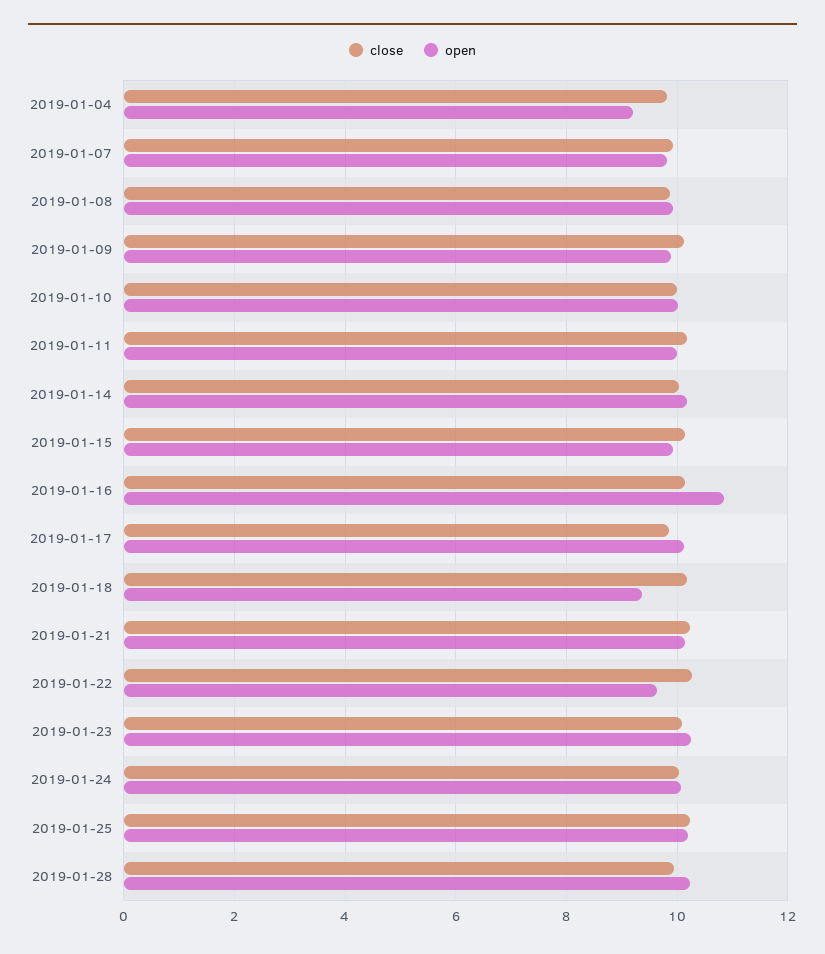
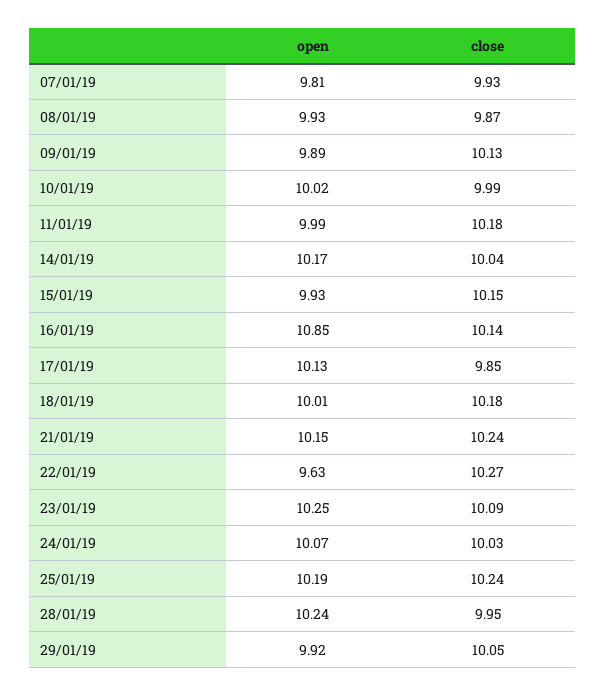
close, 2019-01-04: 9.8 -> none
open, 2019-01-04: 9.2 -> none
open, 2019-01-18: 9.4 -> 10.01
open, 29/01/19: none -> 9.92
close, 29/01/19: none -> 10.05

